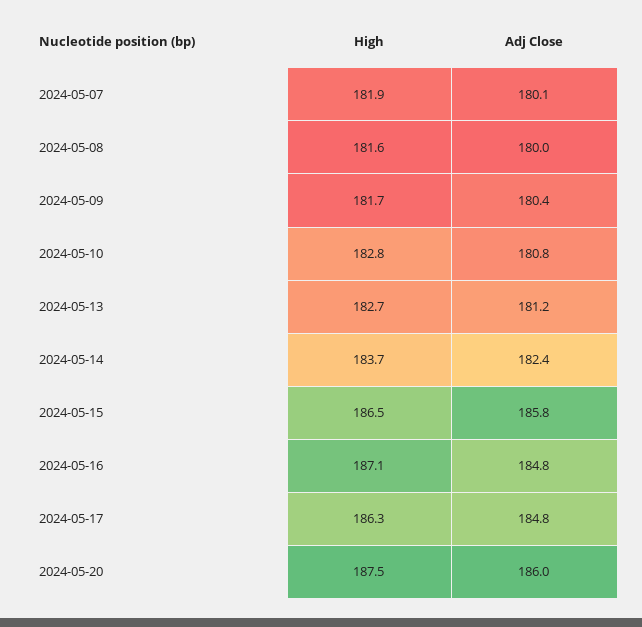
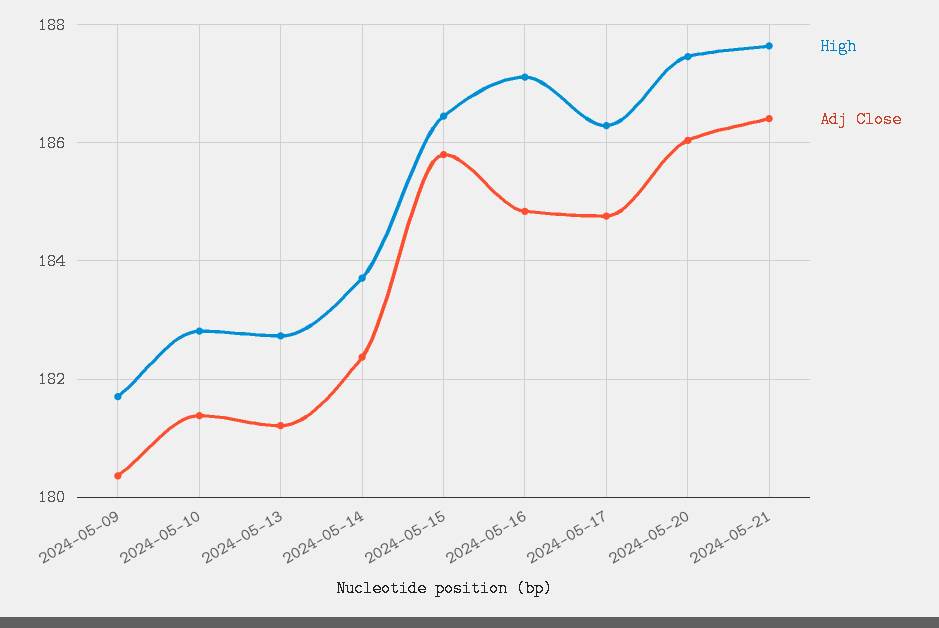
High, 2024-05-07: 181.9 -> none
Adj Close, 2024-05-07: 180.1 -> none
High, 2024-05-08: 181.6 -> none
Adj Close, 2024-05-08: 180 -> none
Adj Close, 2024-05-10: 180.8 -> 181.4
High, 2024-05-21: none -> 187.6
Adj Close, 2024-05-21: none -> 186.4

